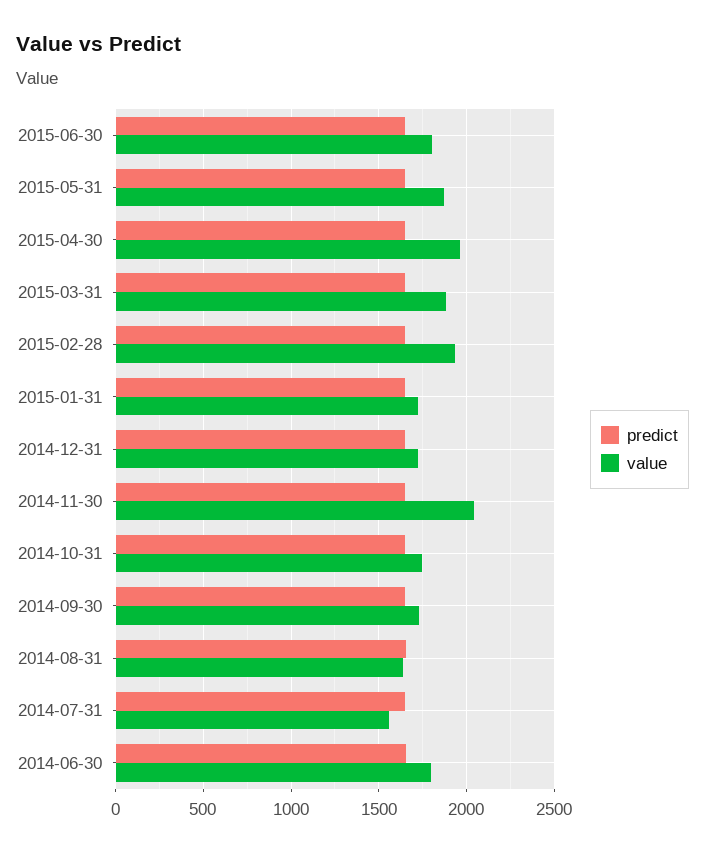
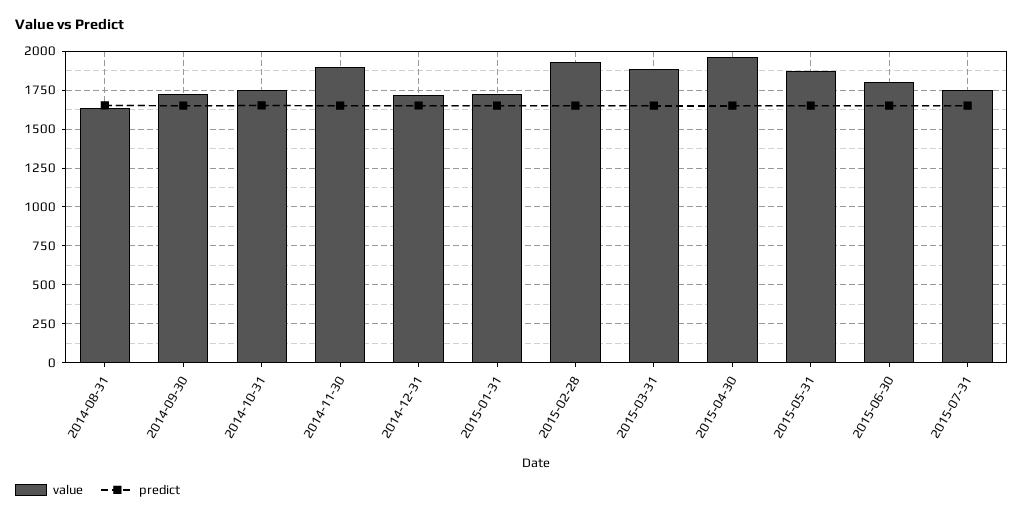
value, 2014-11-30: 2050 -> 1900
predict, 2014-07-31: 1650 -> none
value, 2014-07-31: 1550 -> none
predict, 2014-06-30: 1650 -> none
value, 2014-06-30: 1800 -> none
value, 2015-07-31: none -> 1750
predict, 2015-07-31: none -> 1650

